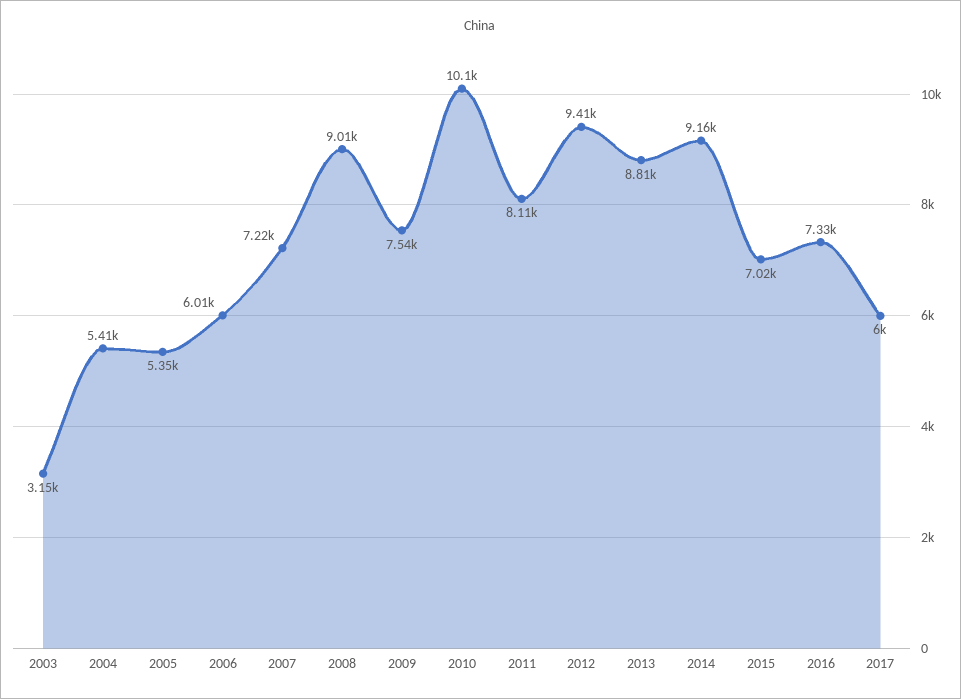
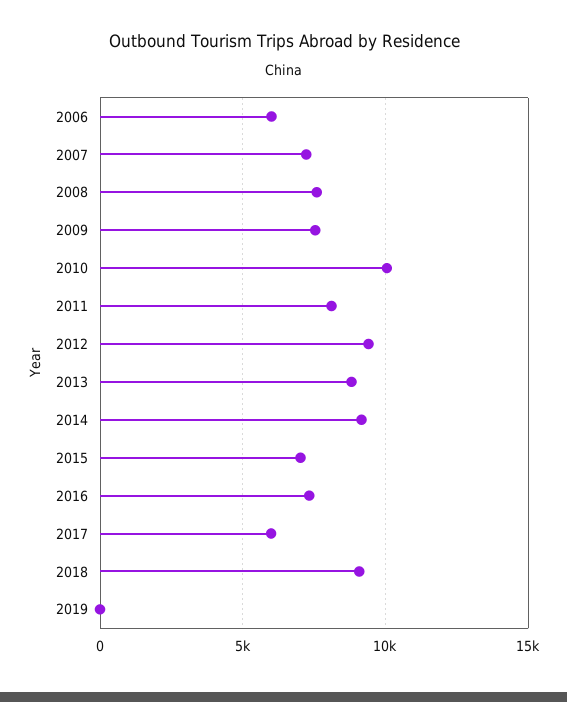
2003: 3150 -> none
2004: 5410 -> none
2005: 5350 -> none
2008: 9010 -> 7500
2018: none -> 9000
2019: none -> 0

